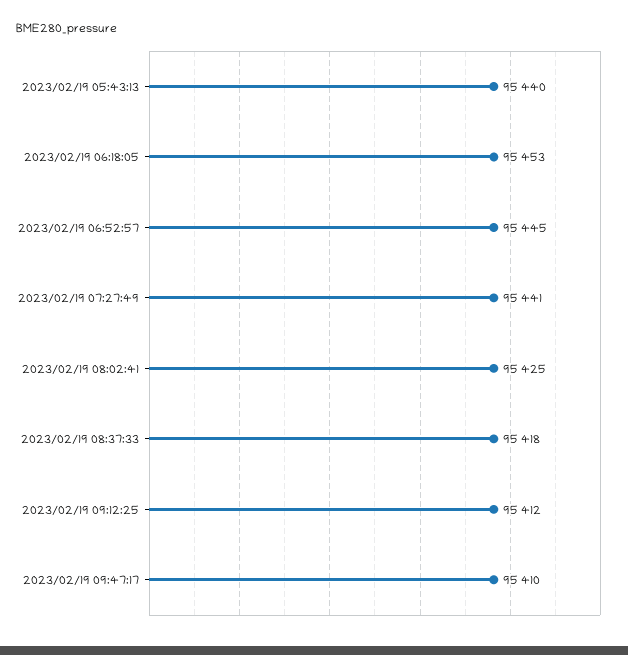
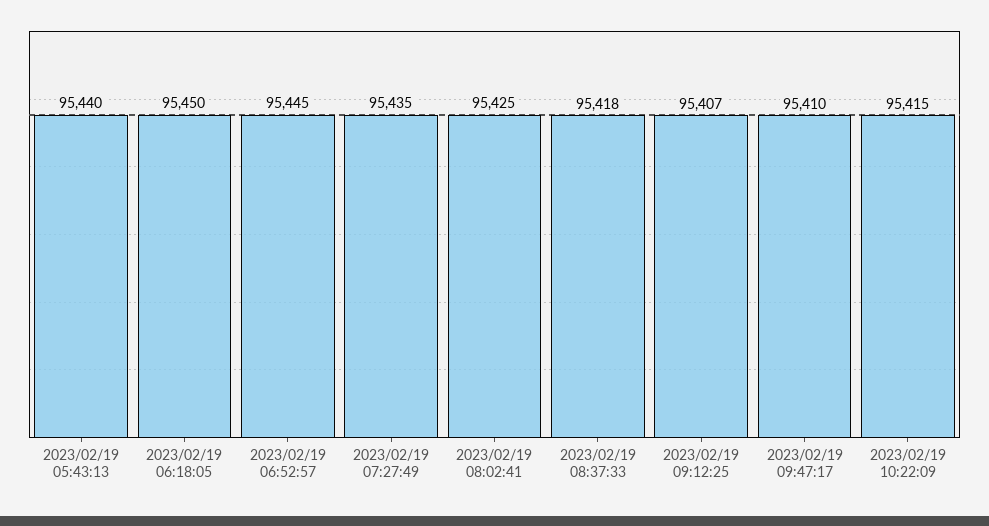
2023/02/19 06:18:05: 95453 -> 95450
2023/02/19 07:27:49: 95441 -> 95435
2023/02/19 09:12:25: 95412 -> 95407
2023/02/19 10:22:09: none -> 95415

